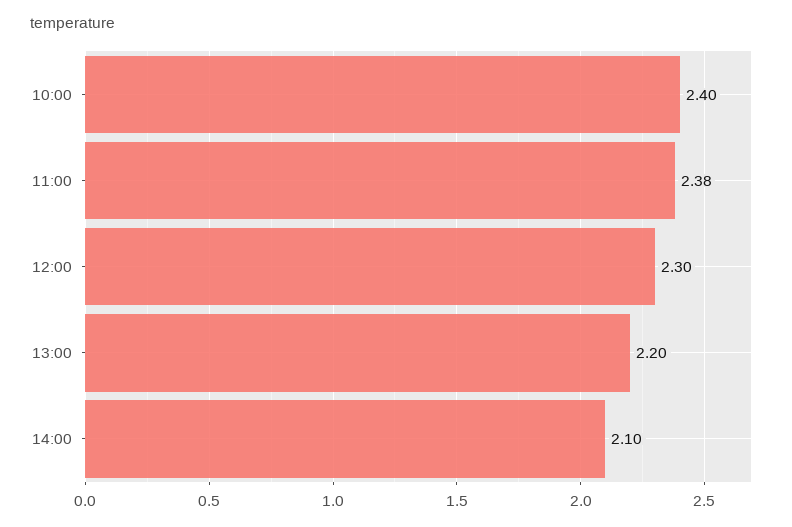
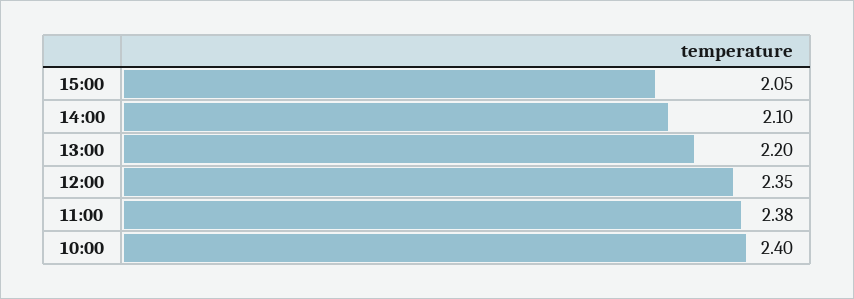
12:00: 2.3 -> 2.35
15:00: none -> 2.05

